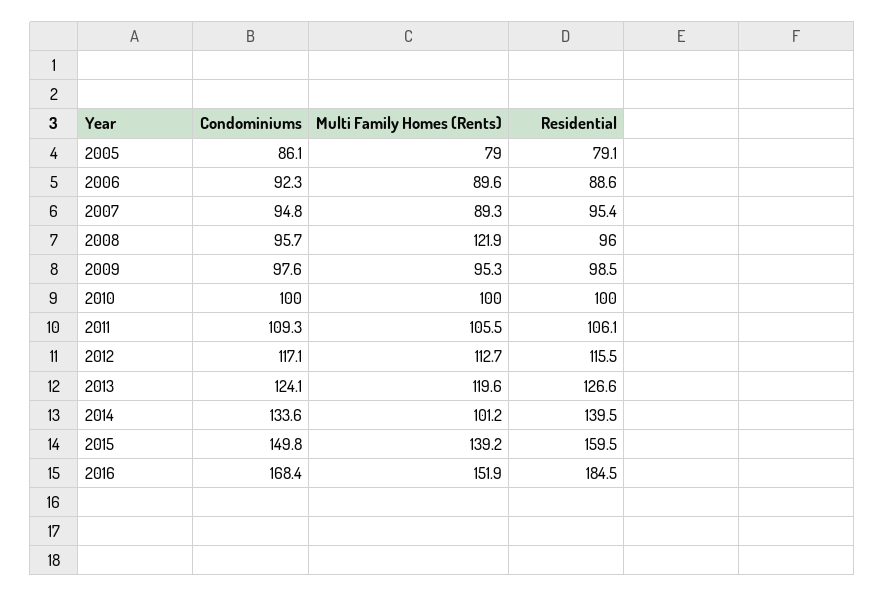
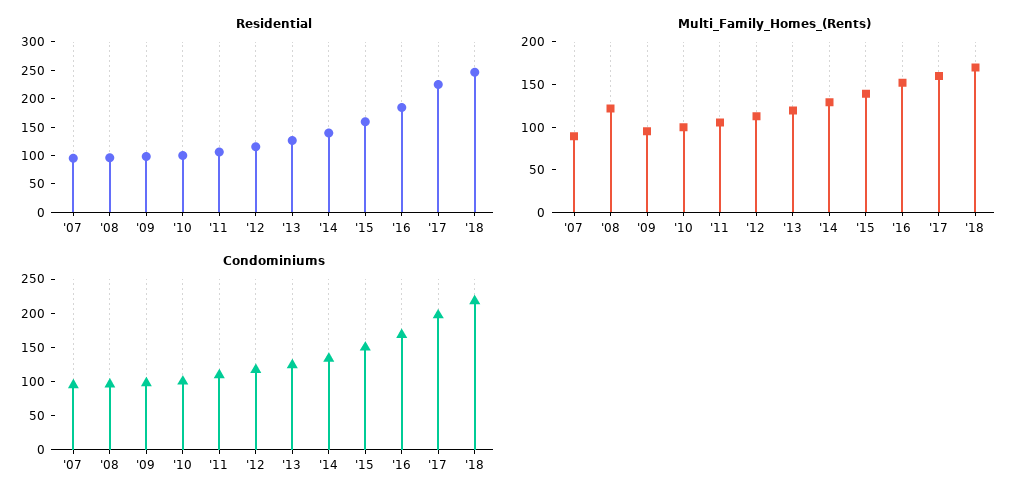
Condominiums, 2005: 86.1 -> none
Multi Family Homes (Rents), 2005: 79 -> none
Residential, 2005: 79.1 -> none
Condominiums, 2006: 92.3 -> none
Multi Family Homes (Rents), 2006: 89.6 -> none
Residential, 2006: 88.6 -> none
Multi Family Homes (Rents), 2014: 101.2 -> 130
Residential, '17: none -> 225
Residential, '18: none -> 250
Multi Family Homes (Rents), '17: none -> 160
Multi Family Homes (Rents), '18: none -> 170
Condominiums, '17: none -> 200
Condominiums, '18: none -> 225

